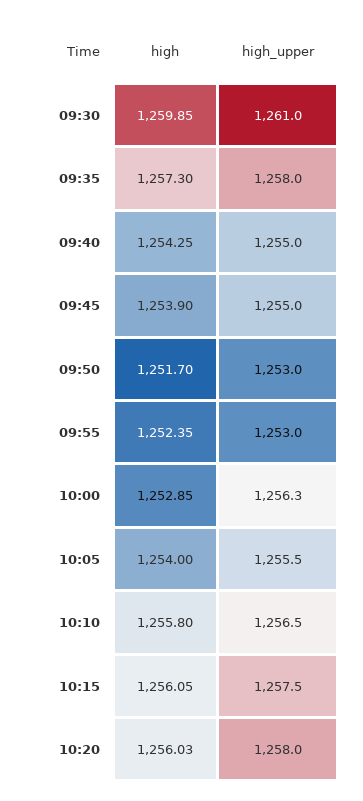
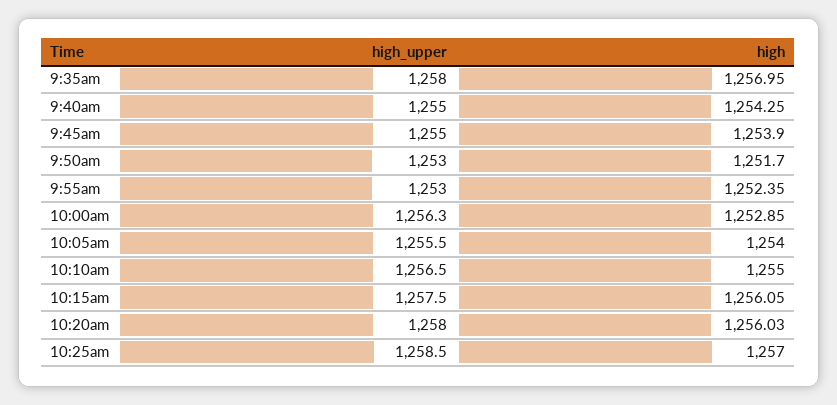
high, 09:30: 1259.85 -> none
high_upper, 09:30: 1261 -> none
high, 09:35: 1257.3 -> 1256.95
high, 10:10: 1255.8 -> 1255
high_upper, 10:25am: none -> 1258.5
high, 10:25am: none -> 1257

